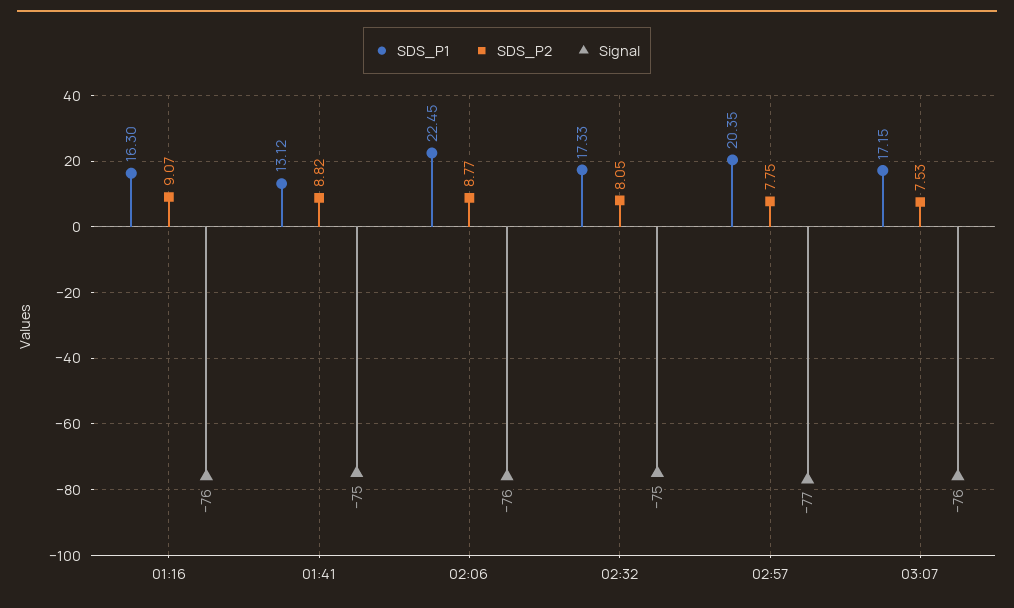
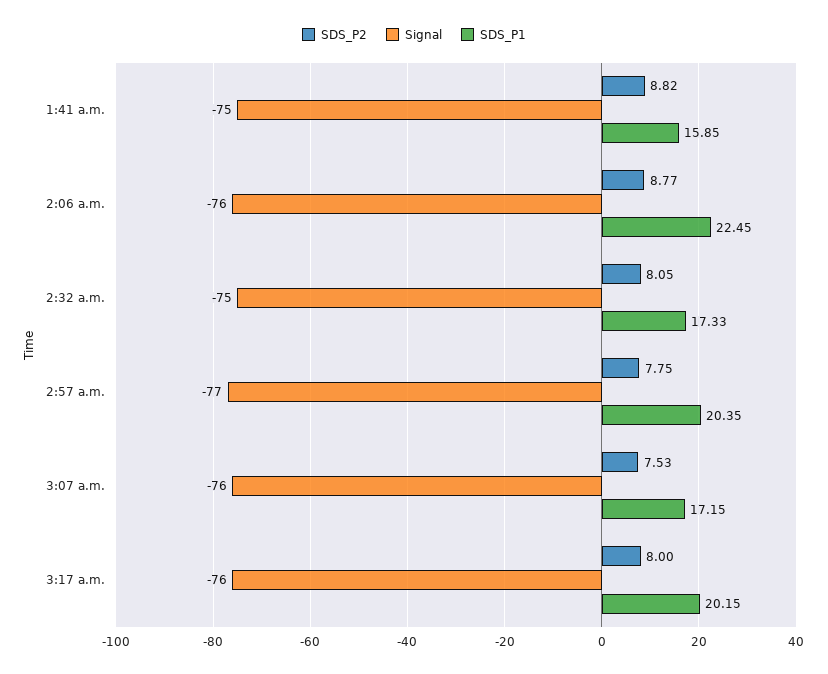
SDS_P1, 01:16: 16.3 -> none
SDS_P2, 01:16: 9.07 -> none
Signal, 01:16: -76 -> none
SDS_P1, 01:41: 13.12 -> 15.85
SDS_P2, 3:17 a.m.: none -> 8
Signal, 3:17 a.m.: none -> -76
SDS_P1, 3:17 a.m.: none -> 20.15

